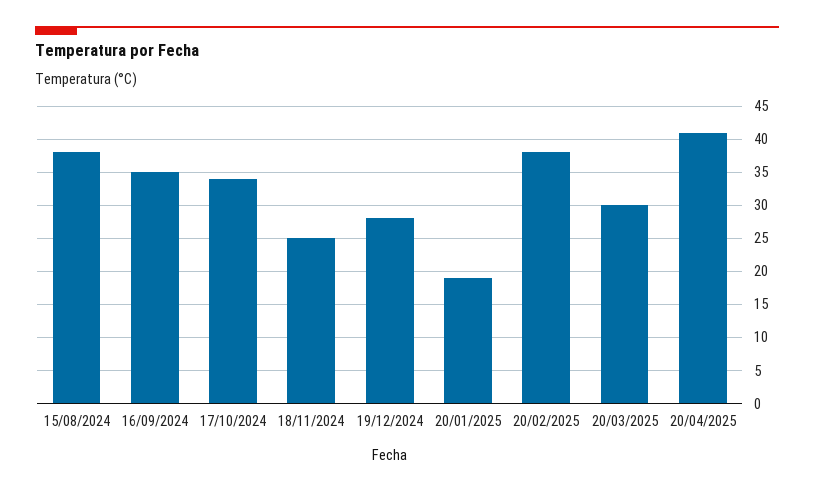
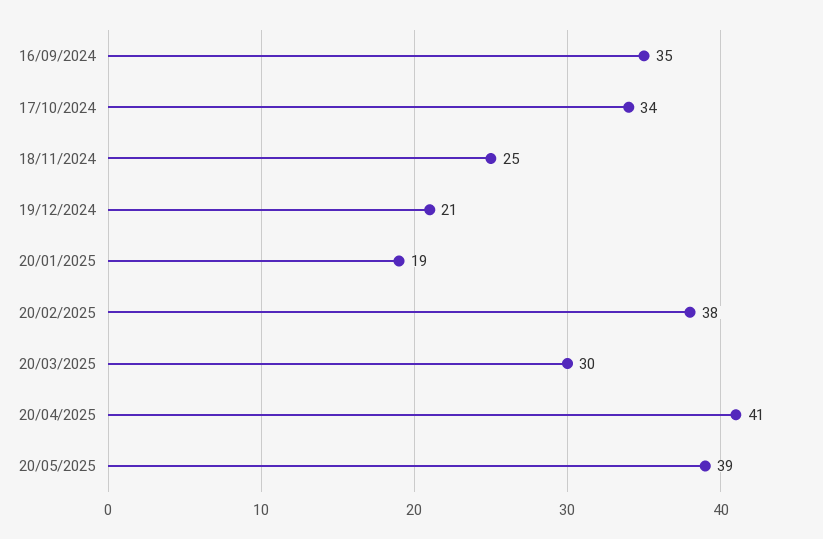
15/08/2024: 38 -> none
19/12/2024: 28 -> 21
20/05/2025: none -> 39

